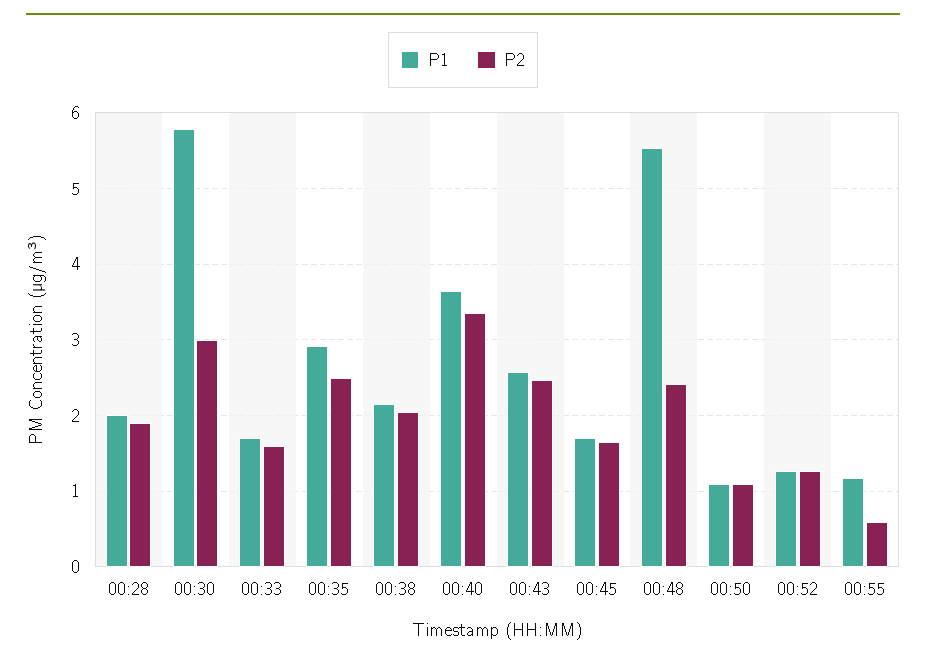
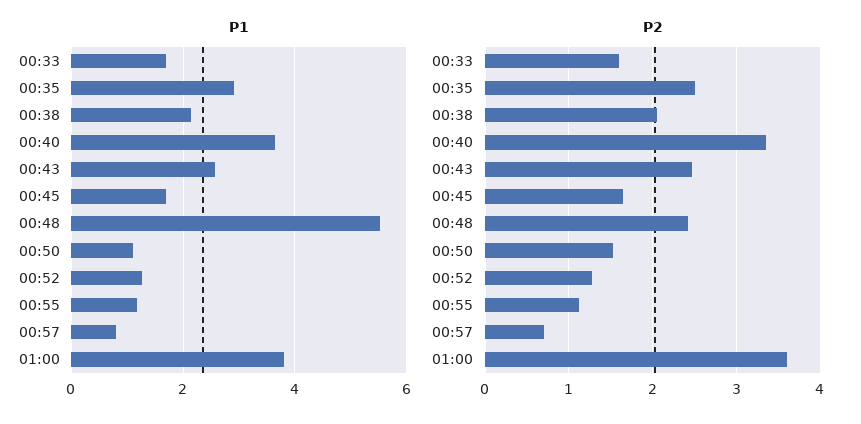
P1, 00:28: 2 -> none
P2, 00:28: 1.9 -> none
P1, 00:30: 5.8 -> none
P2, 00:30: 3 -> none
P2, 00:50: 1.1 -> 1.5
P2, 00:55: 0.6 -> 1.1
P1, 00:57: none -> 0.8
P1, 01:00: none -> 3.8
P2, 00:57: none -> 0.7
P2, 01:00: none -> 3.6

